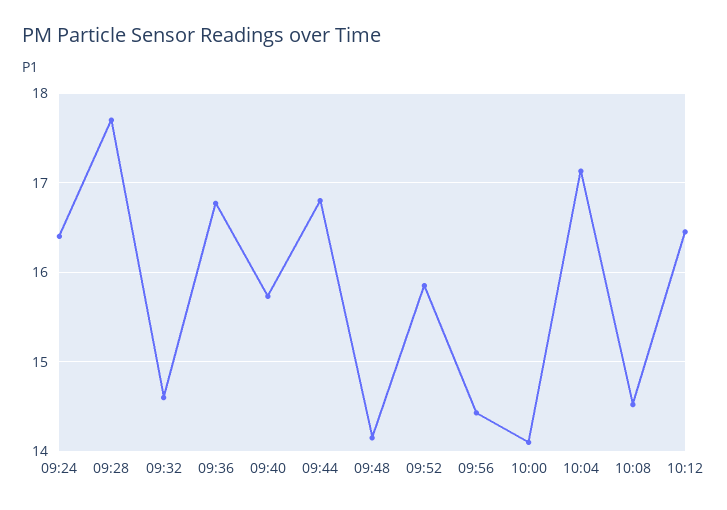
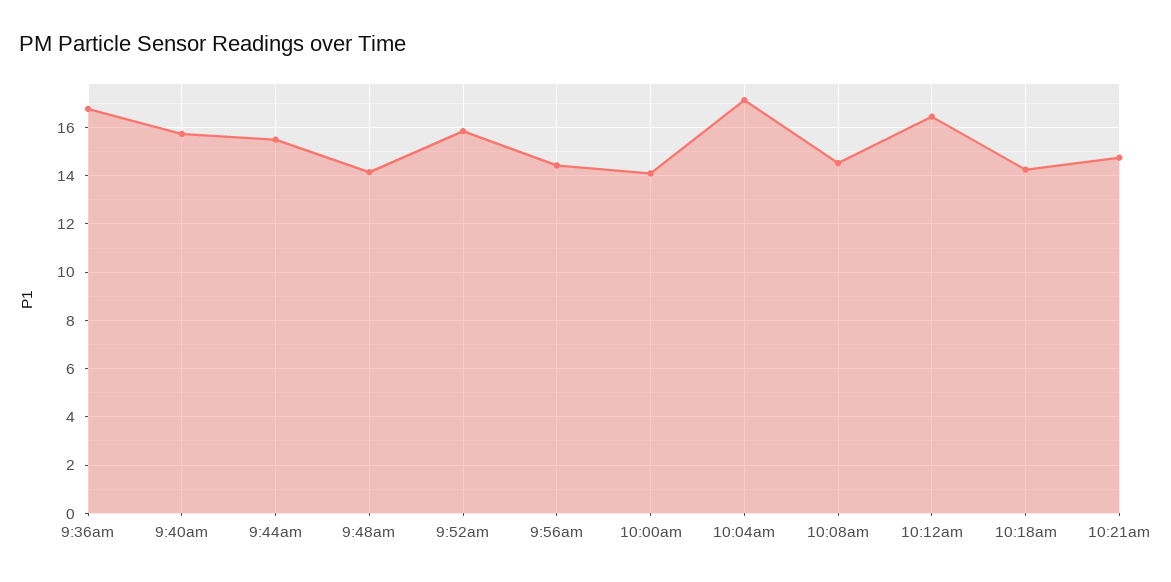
09:24: 16.4 -> none
09:28: 17.7 -> none
09:32: 14.6 -> none
09:44: 16.8 -> 15.5
10:18am: none -> 14.25
10:21am: none -> 14.75

